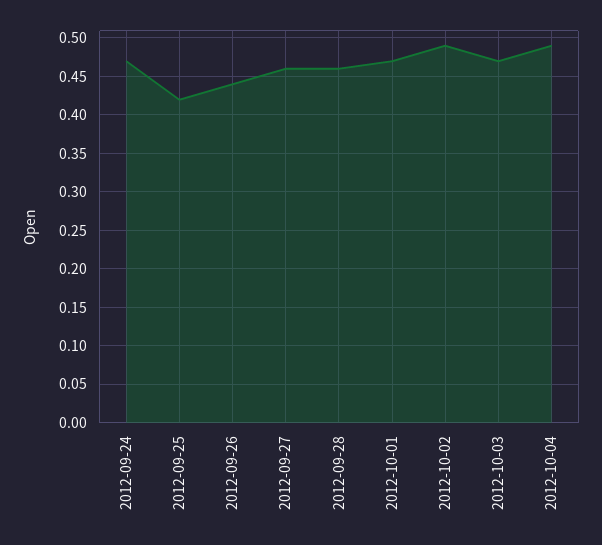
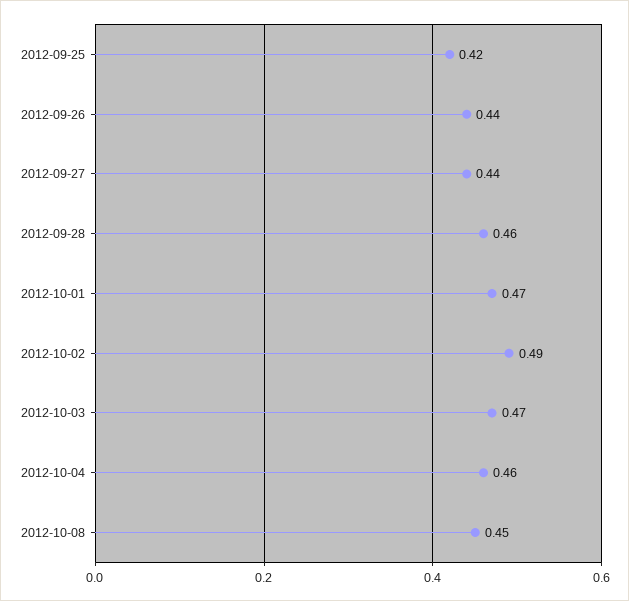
2012-09-24: 0.47 -> none
2012-09-27: 0.46 -> 0.44
2012-10-04: 0.49 -> 0.46
2012-10-08: none -> 0.45

